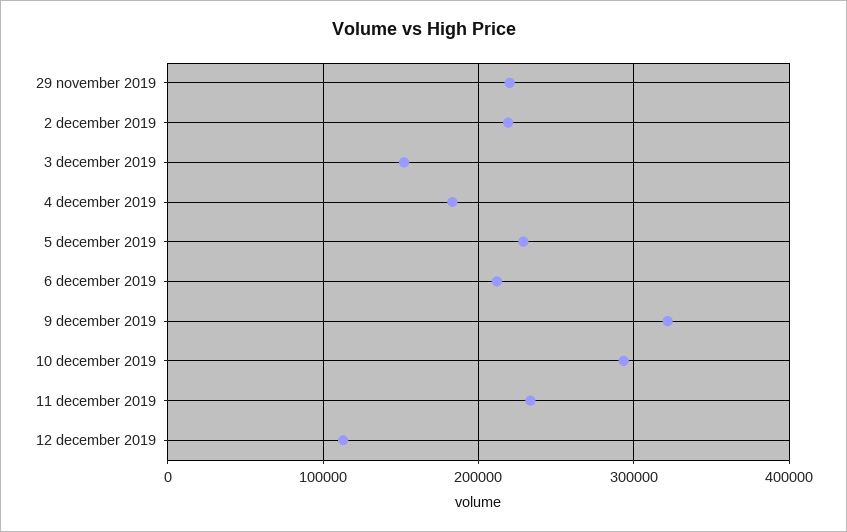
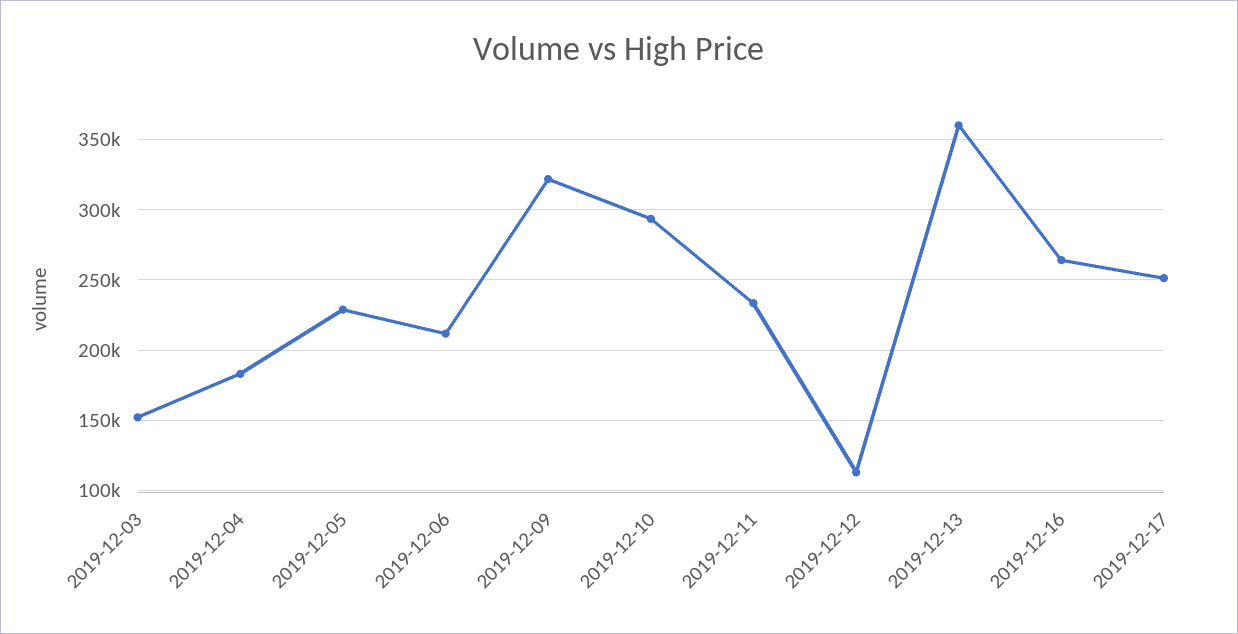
29 november 2019: 220000 -> none
2 december 2019: 220000 -> none
2019-12-13: none -> 360000
2019-12-16: none -> 265000
2019-12-17: none -> 250000

